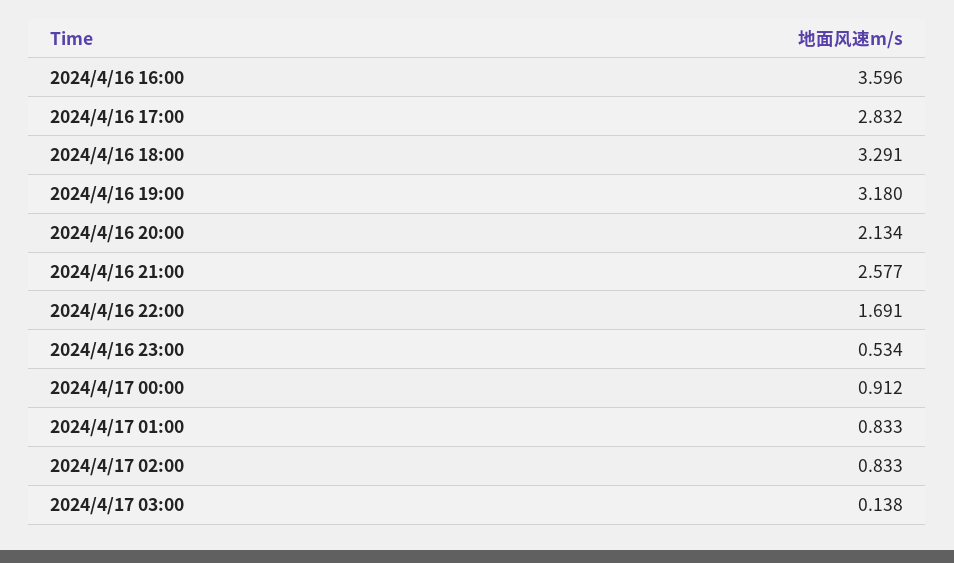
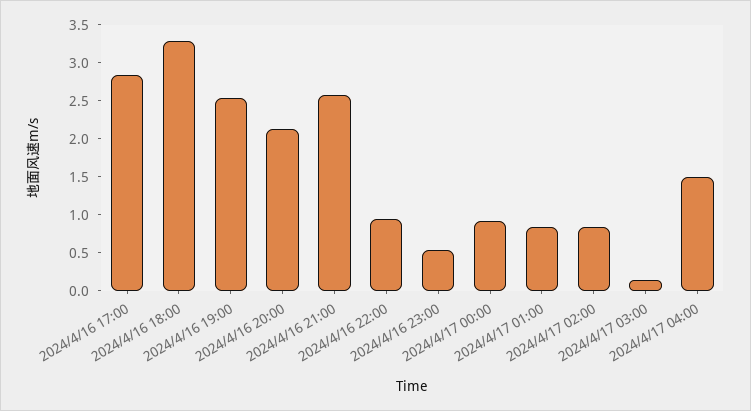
2024/4/16 16:00: 3.596 -> none
2024/4/16 19:00: 3.18 -> 2.5
2024/4/16 22:00: 1.691 -> 1
2024/4/17 04:00: none -> 1.5

